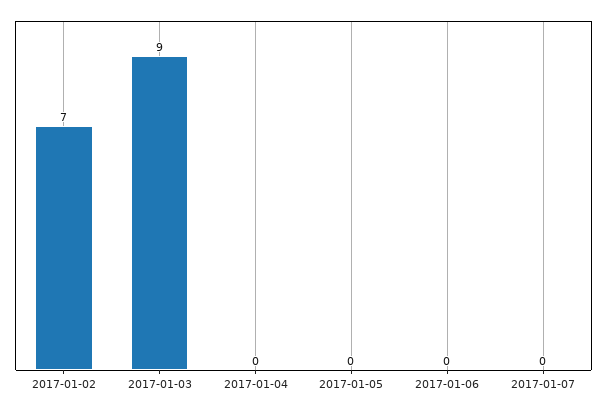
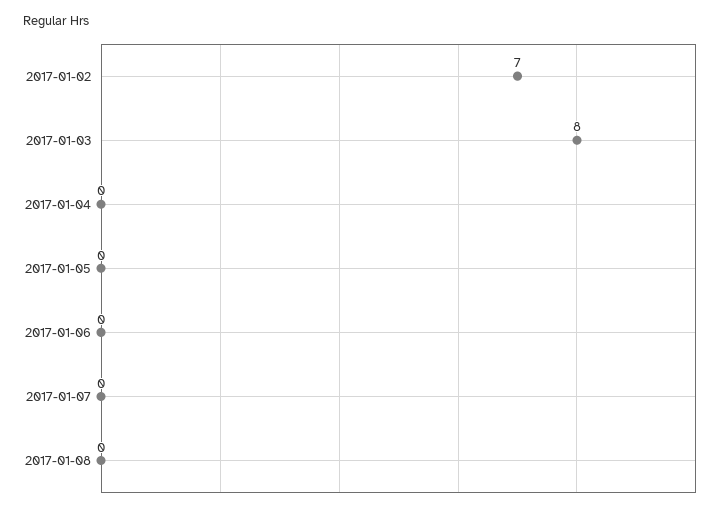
2017-01-03: 9 -> 8
2017-01-08: none -> 0

